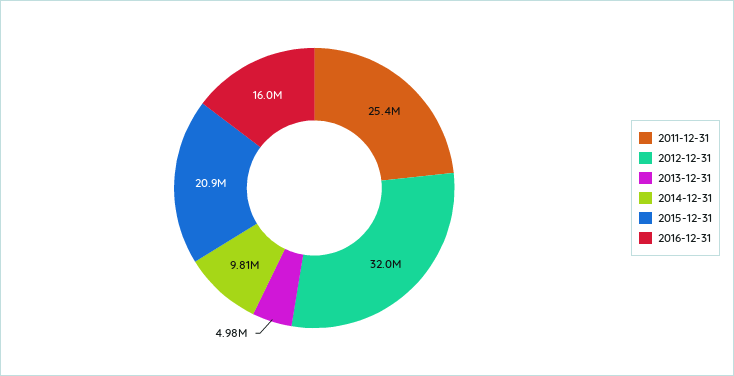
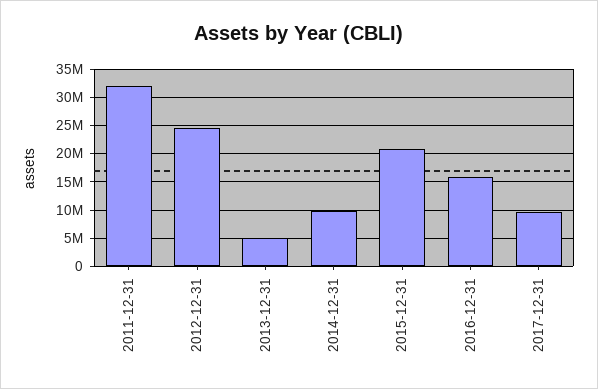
2011-12-31: 25400000 -> 32500000
2012-12-31: 32000000 -> 25000000
2017-12-31: none -> 10000000

